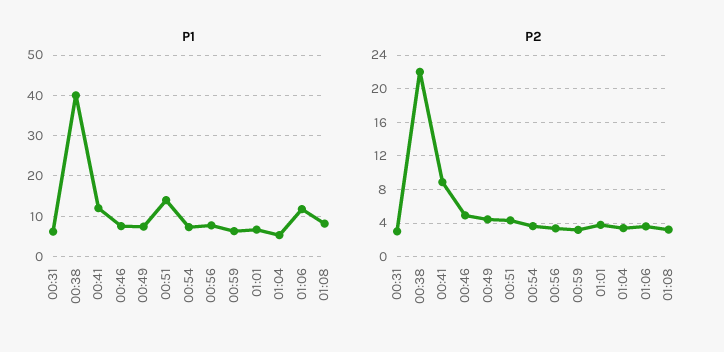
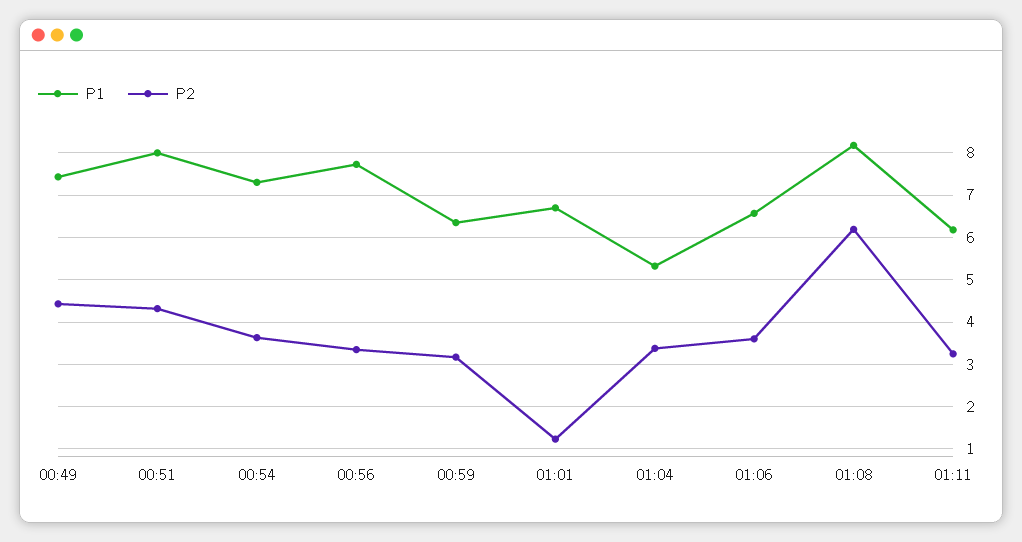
P1, 00:31: 6 -> none
P1, 00:38: 40 -> none
P1, 00:41: 12 -> none
P1, 00:46: 8 -> none
P1, 00:51: 14 -> 8
P1, 01:06: 12 -> 6.6
P2, 00:31: 3 -> none
P2, 00:38: 22 -> none
P2, 00:41: 9 -> none
P2, 00:46: 5 -> none
P2, 01:01: 4 -> 1.2
P2, 01:08: 3 -> 6.2
P1, 01:11: none -> 6.2
P2, 01:11: none -> 3.2

